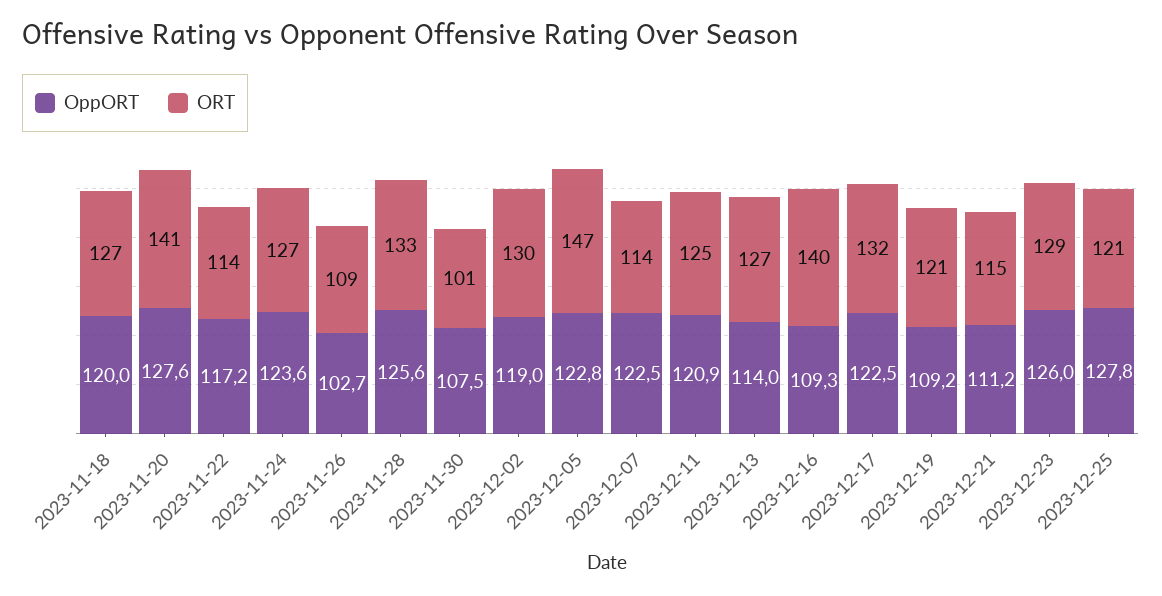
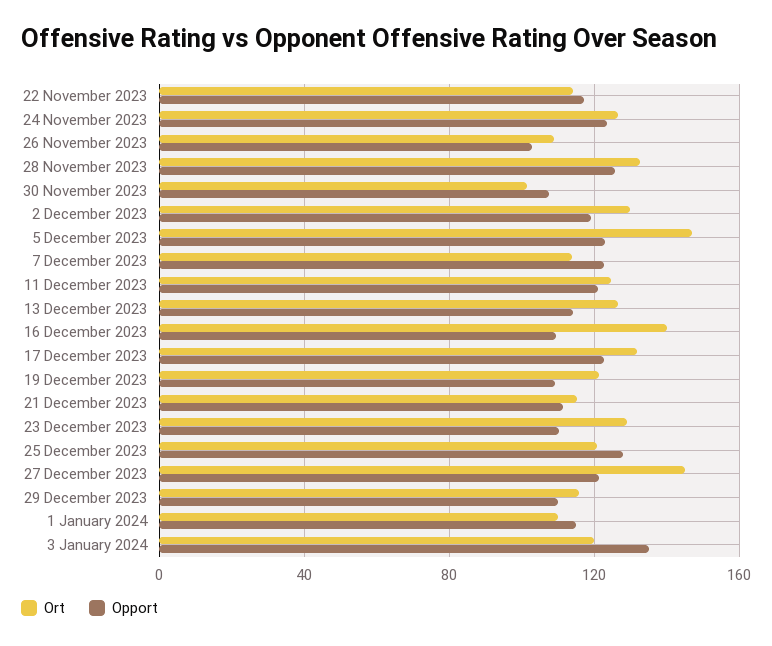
OppORT, 2023-11-18: 120 -> none
ORT, 2023-11-18: 127 -> none
OppORT, 2023-11-20: 127.6 -> none
ORT, 2023-11-20: 141 -> none
OppORT, 2023-12-23: 126 -> 110
ORT, 27 December 2023: none -> 145
OppORT, 27 December 2023: none -> 120
ORT, 29 December 2023: none -> 115
OppORT, 29 December 2023: none -> 110
ORT, 1 January 2024: none -> 110
OppORT, 1 January 2024: none -> 115
ORT, 3 January 2024: none -> 120
OppORT, 3 January 2024: none -> 135

